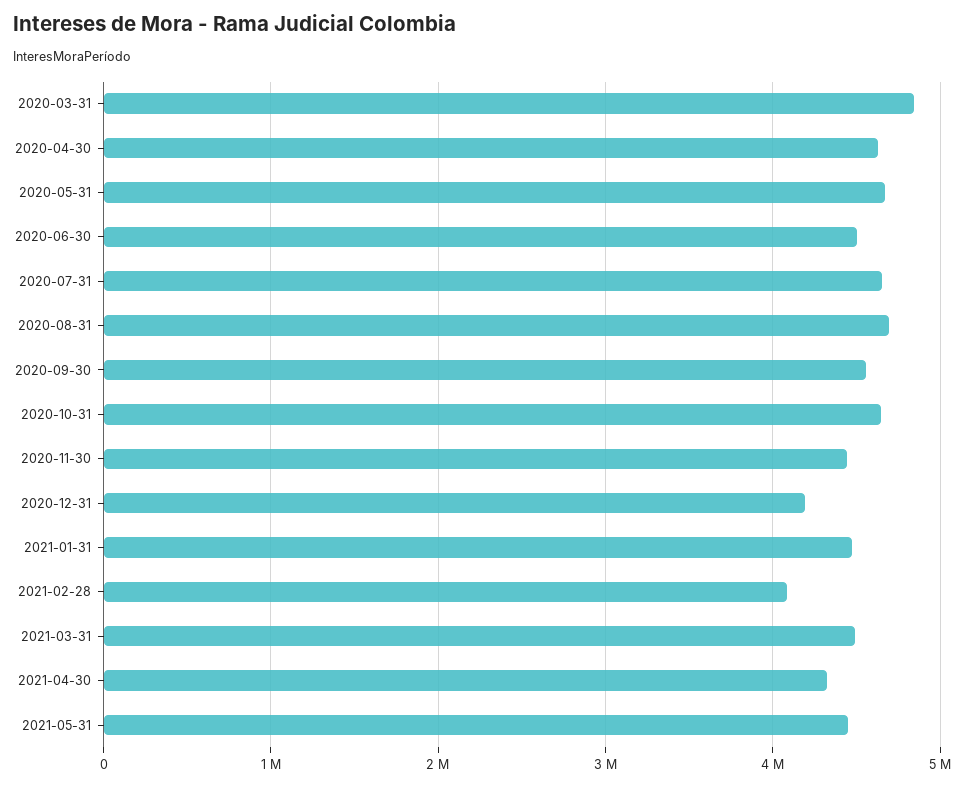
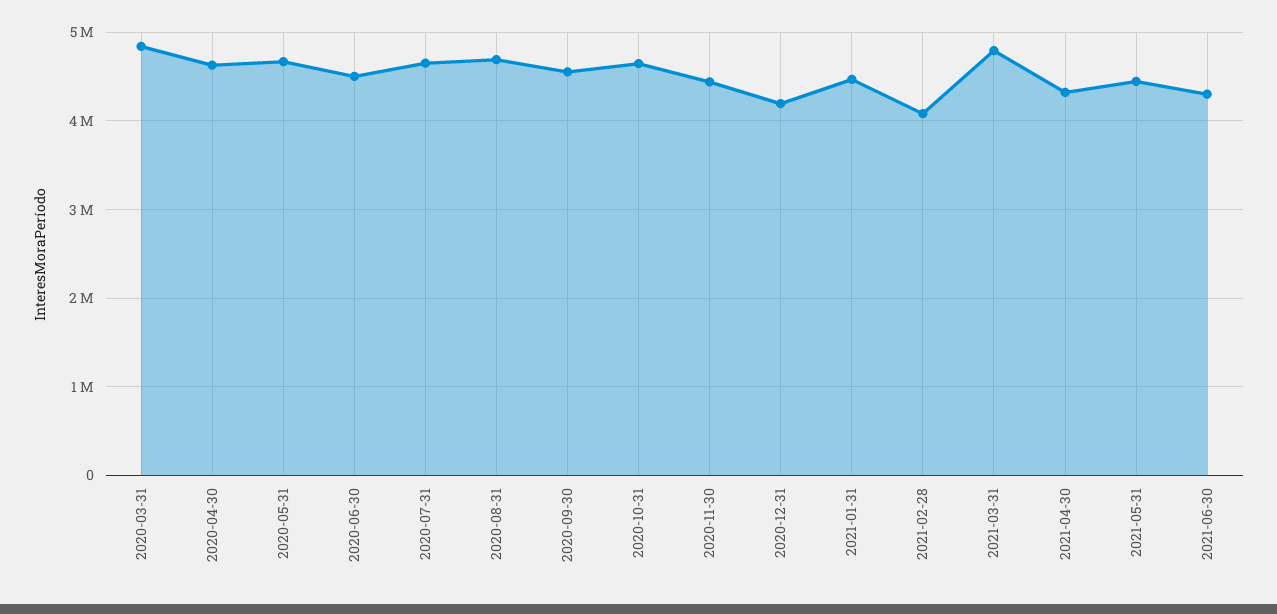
2021-03-31: 4500000 -> 4800000
2021-06-30: none -> 4300000

